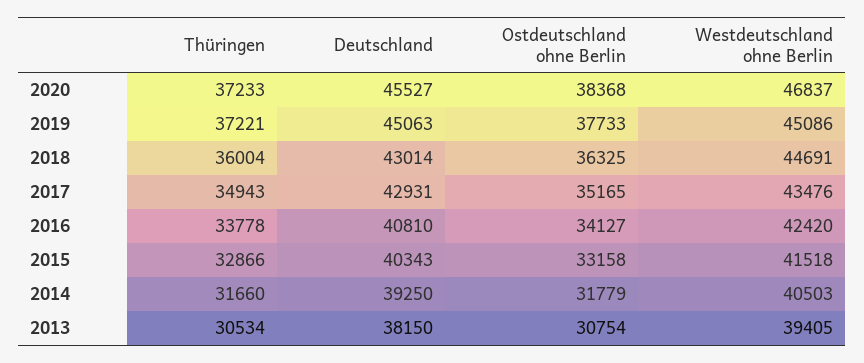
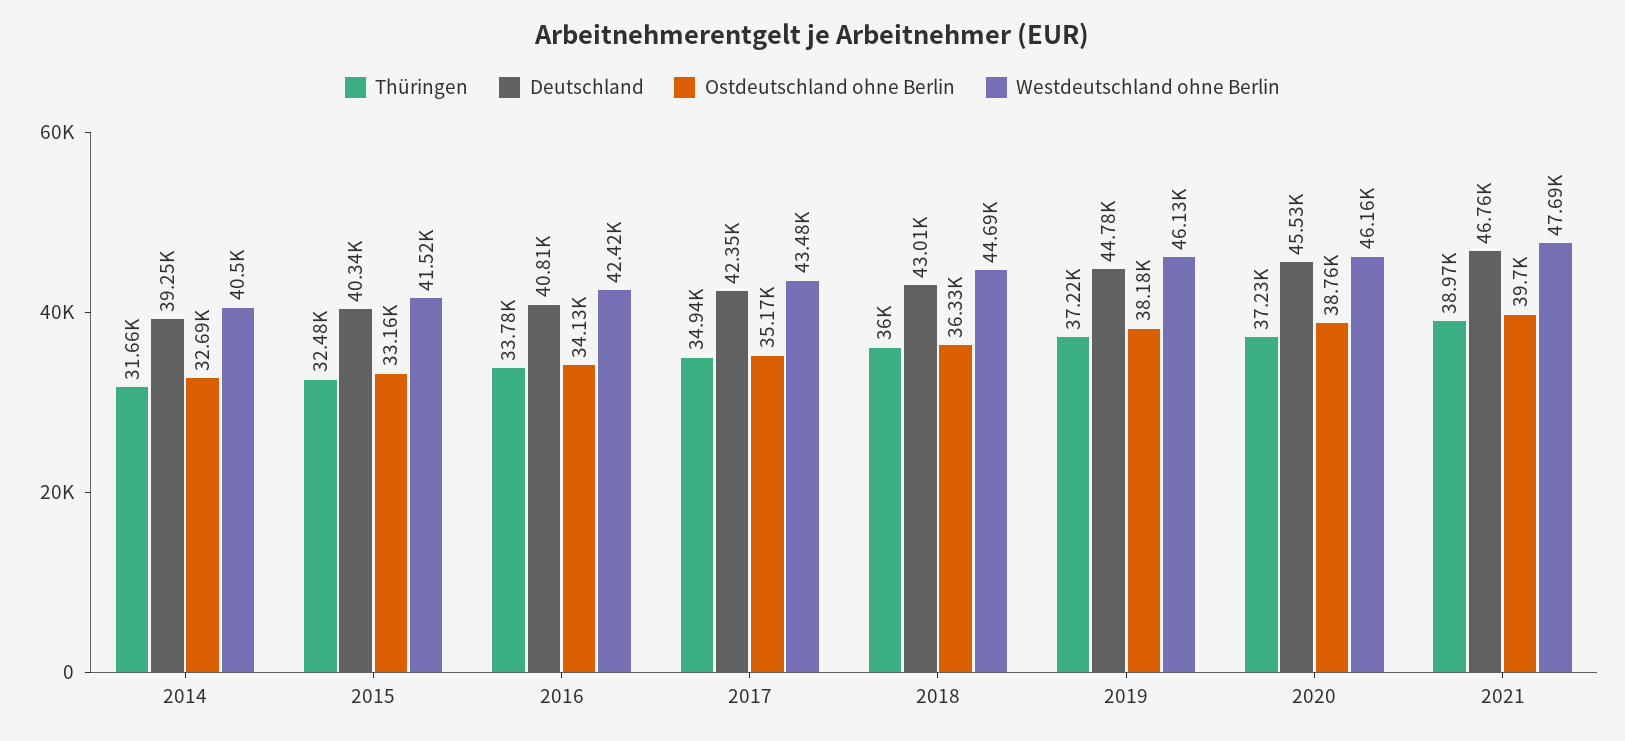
Ostdeutschland ohne Berlin, 2020: 38368 -> 38760
Westdeutschland ohne Berlin, 2020: 46837 -> 46160
Deutschland, 2019: 45063 -> 44780
Ostdeutschland ohne Berlin, 2019: 37733 -> 38180
Westdeutschland ohne Berlin, 2019: 45086 -> 46130
Deutschland, 2017: 42931 -> 42350
Thüringen, 2015: 32866 -> 32480
Ostdeutschland ohne Berlin, 2014: 31779 -> 32690
Thüringen, 2013: 30534 -> none
Deutschland, 2013: 38150 -> none
Ostdeutschland ohne Berlin, 2013: 30754 -> none
Westdeutschland ohne Berlin, 2013: 39405 -> none
Thüringen, 2021: none -> 38970
Deutschland, 2021: none -> 46760
Ostdeutschland ohne Berlin, 2021: none -> 39700
Westdeutschland ohne Berlin, 2021: none -> 47690

